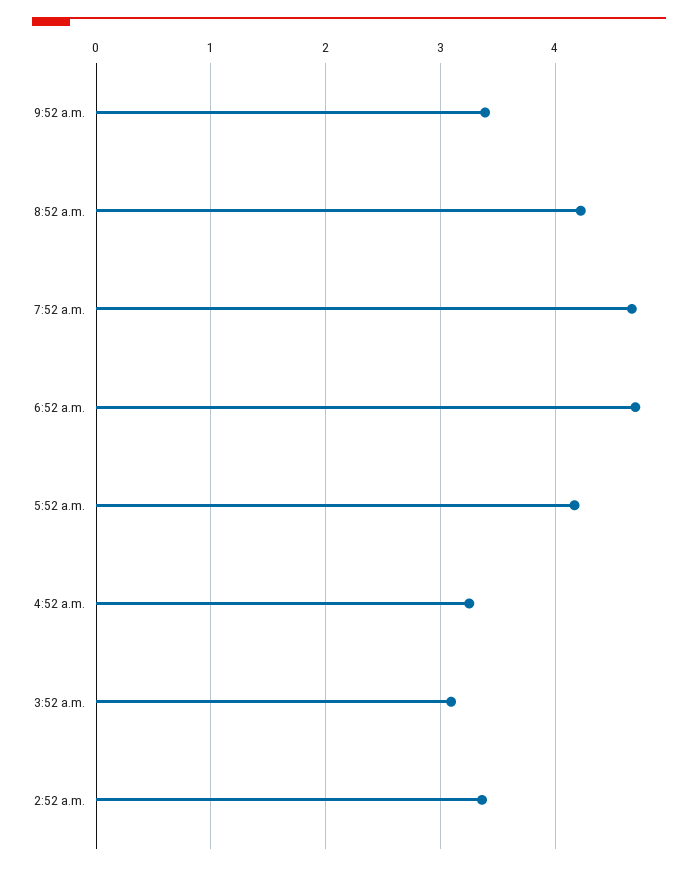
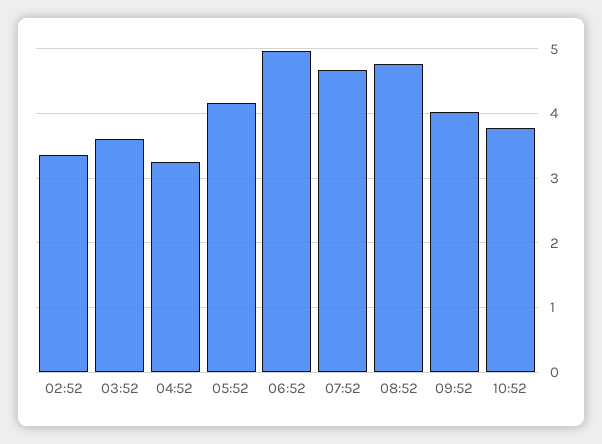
9:52 a.m.: 3.4 -> 4
8:52 a.m.: 4.2 -> 4.8
6:52 a.m.: 4.7 -> 5
3:52 a.m.: 3.1 -> 3.6
10:52: none -> 3.8

